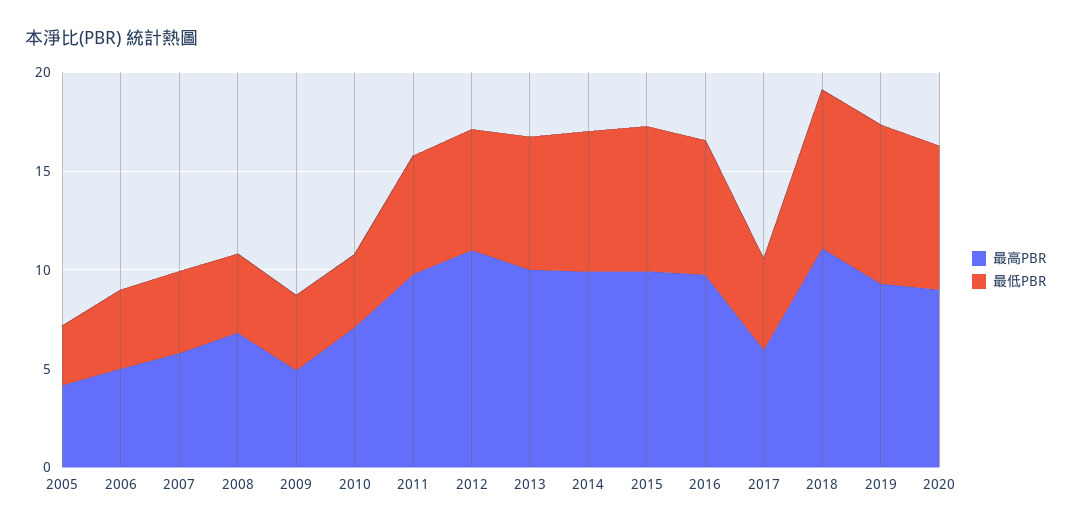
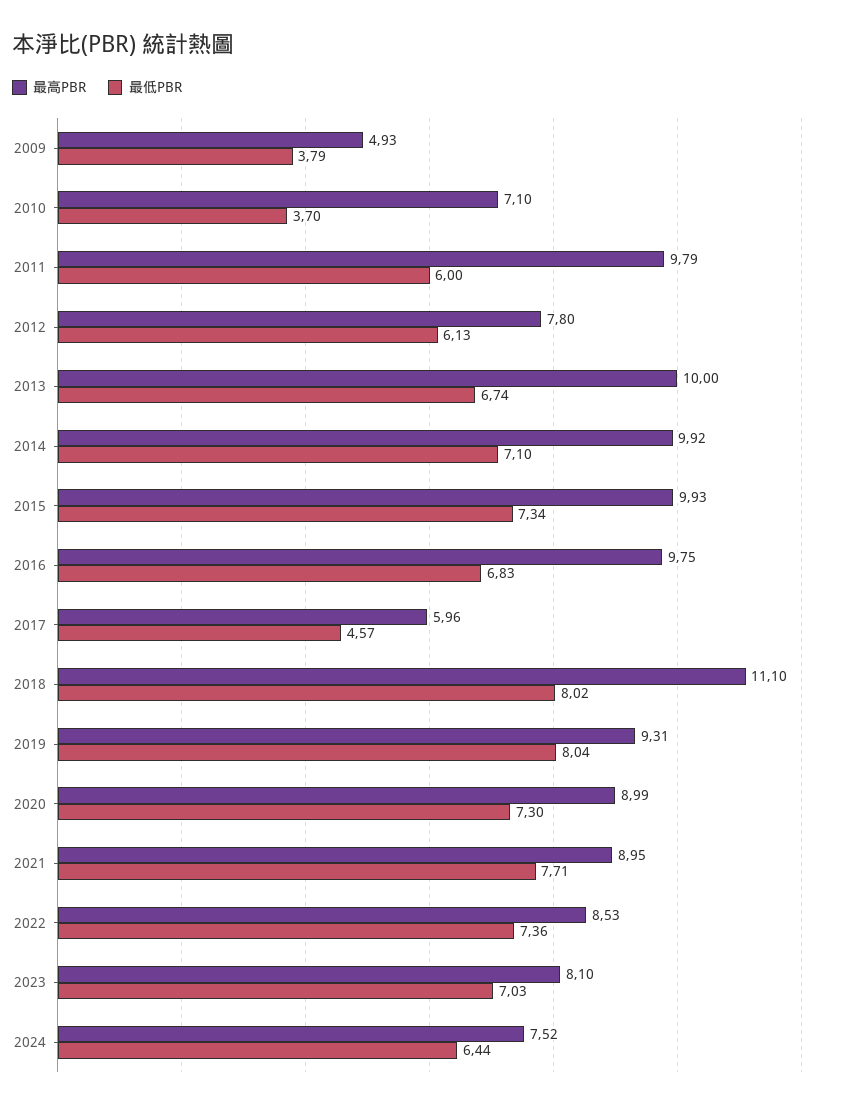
最高PBR, 2005: 4 -> none
最低PBR, 2005: 3 -> none
最高PBR, 2006: 5 -> none
最低PBR, 2006: 4 -> none
最高PBR, 2007: 6 -> none
最低PBR, 2007: 4 -> none
最高PBR, 2008: 7 -> none
最低PBR, 2008: 4 -> none
最高PBR, 2012: 11 -> 7.8
最高PBR, 2021: none -> 8.95
最低PBR, 2021: none -> 7.71
最高PBR, 2022: none -> 8.53
最低PBR, 2022: none -> 7.36
最高PBR, 2023: none -> 8.1
最低PBR, 2023: none -> 7.03
最高PBR, 2024: none -> 7.52
最低PBR, 2024: none -> 6.44

